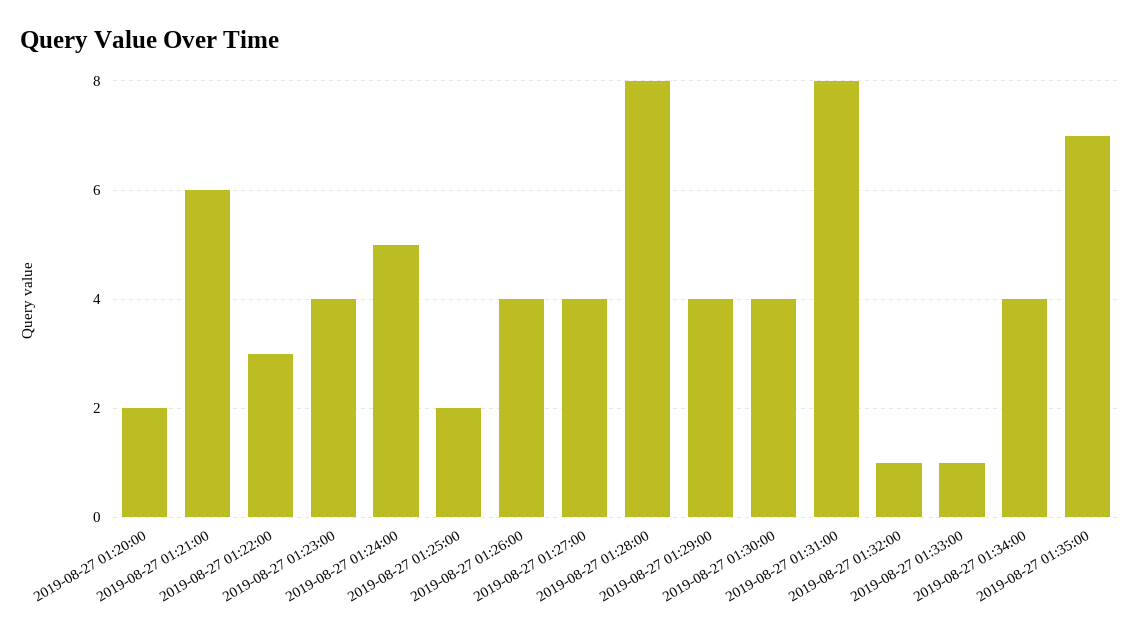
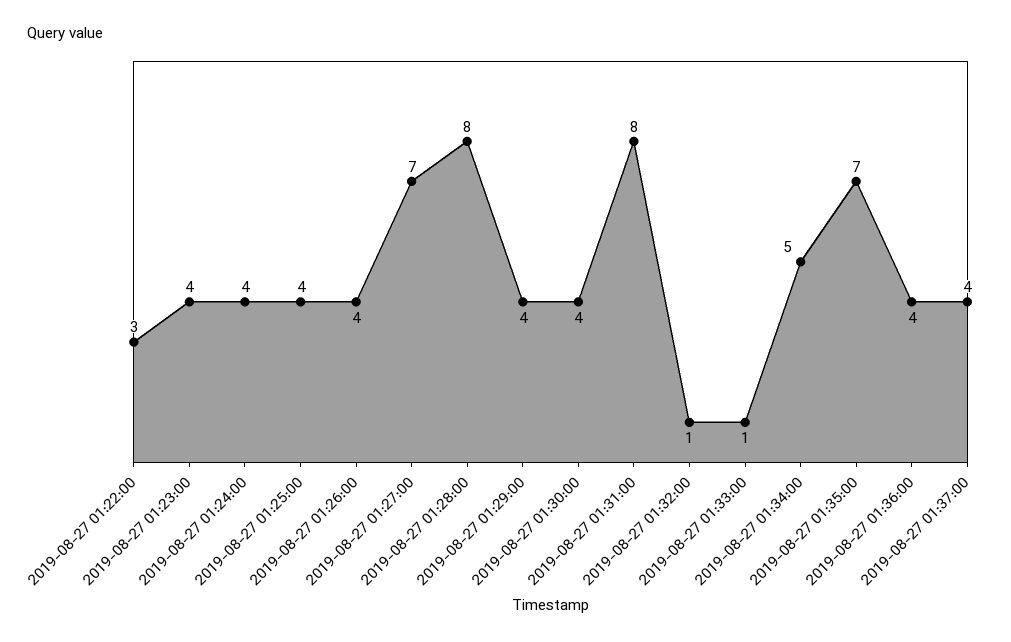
2019-08-27 01:20:00: 2 -> none
2019-08-27 01:21:00: 6 -> none
2019-08-27 01:24:00: 5 -> 4
2019-08-27 01:25:00: 2 -> 4
2019-08-27 01:27:00: 4 -> 7
2019-08-27 01:34:00: 4 -> 5
2019-08-27 01:36:00: none -> 4
2019-08-27 01:37:00: none -> 4

